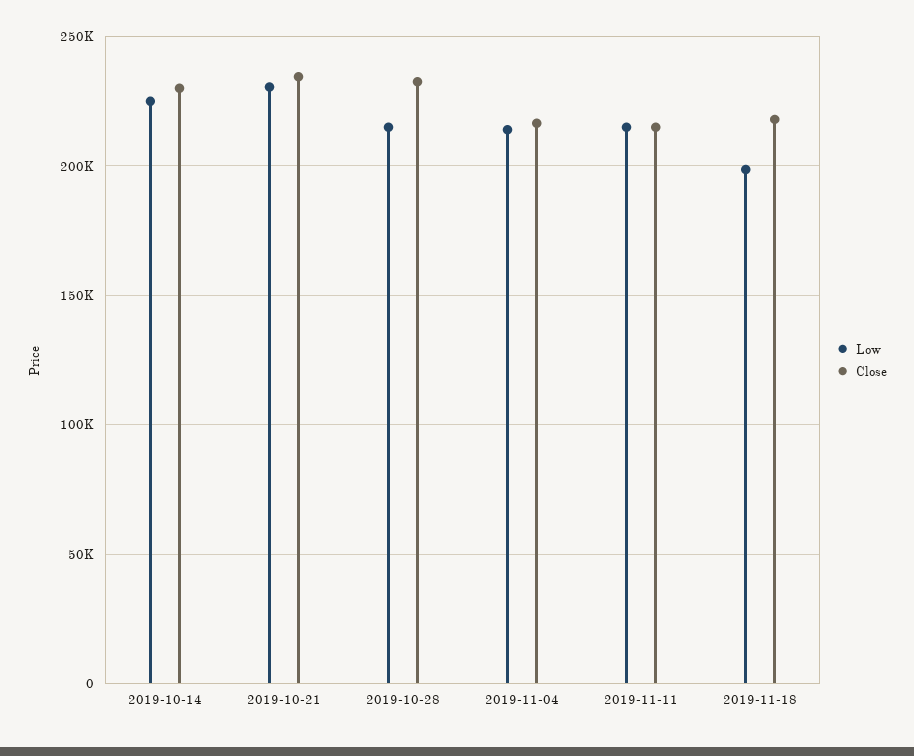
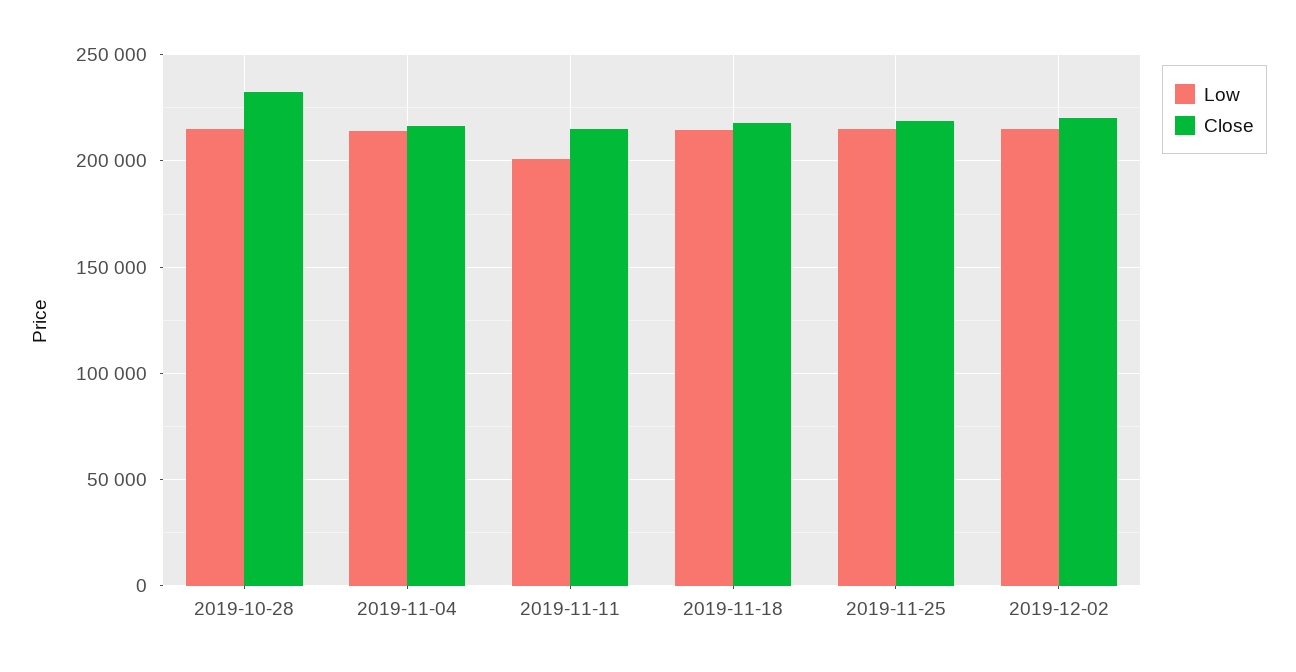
Low, 2019-10-14: 225000 -> none
Close, 2019-10-14: 230000 -> none
Low, 2019-10-21: 230000 -> none
Close, 2019-10-21: 235000 -> none
Low, 2019-11-11: 215000 -> 200000
Low, 2019-11-18: 200000 -> 215000
Low, 2019-11-25: none -> 215000
Close, 2019-11-25: none -> 220000
Low, 2019-12-02: none -> 215000
Close, 2019-12-02: none -> 220000

